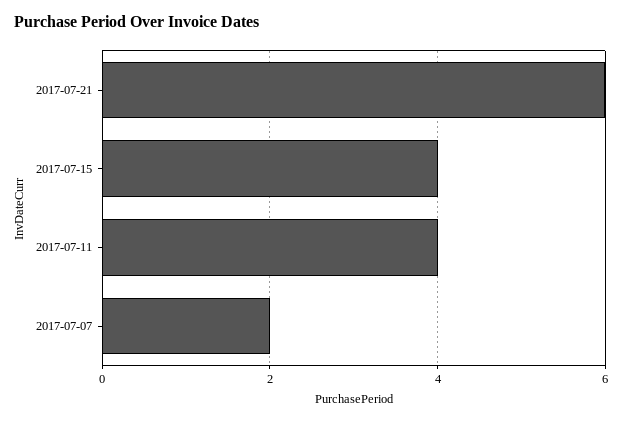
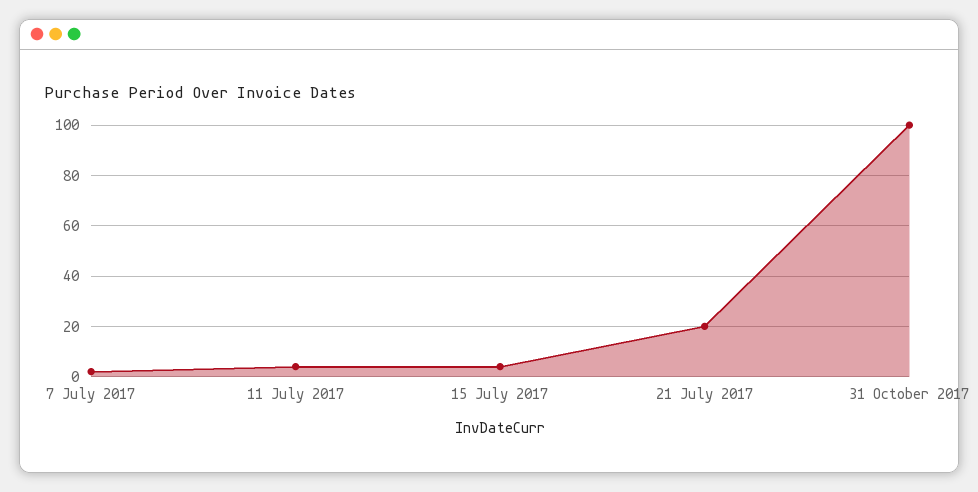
2017-07-21: 6 -> 20
31 October 2017: none -> 100

